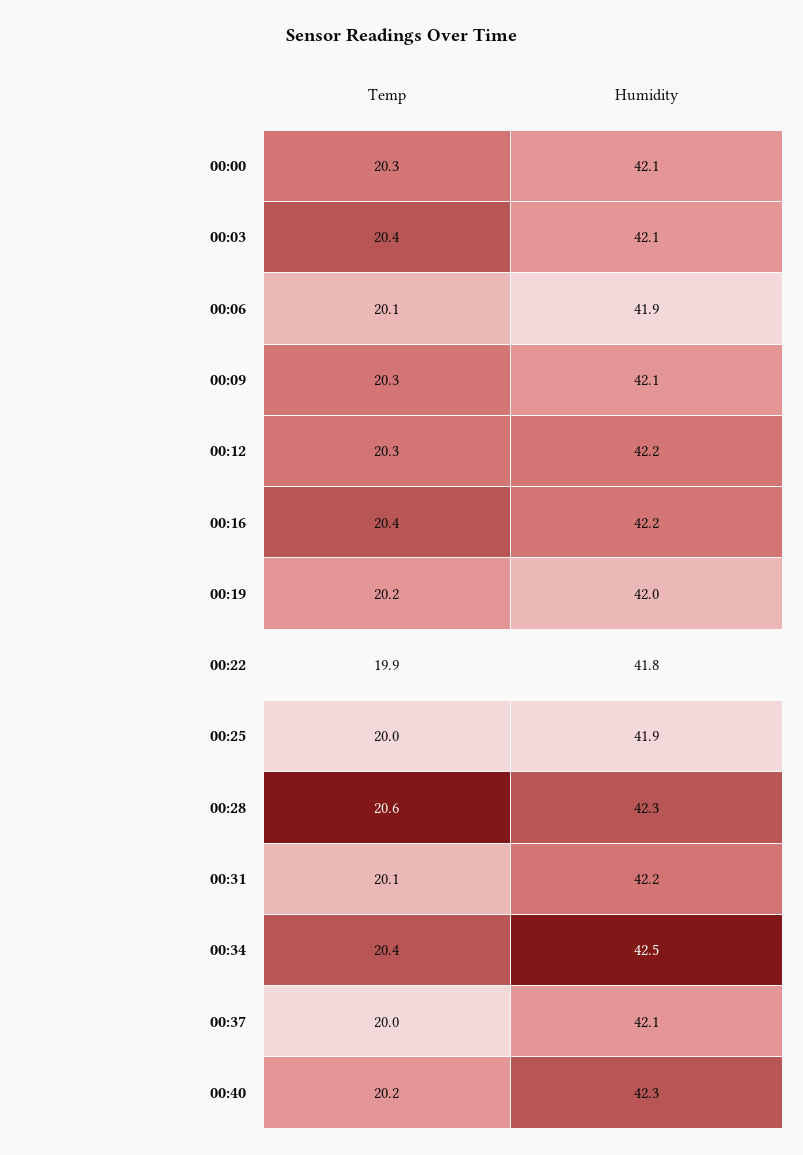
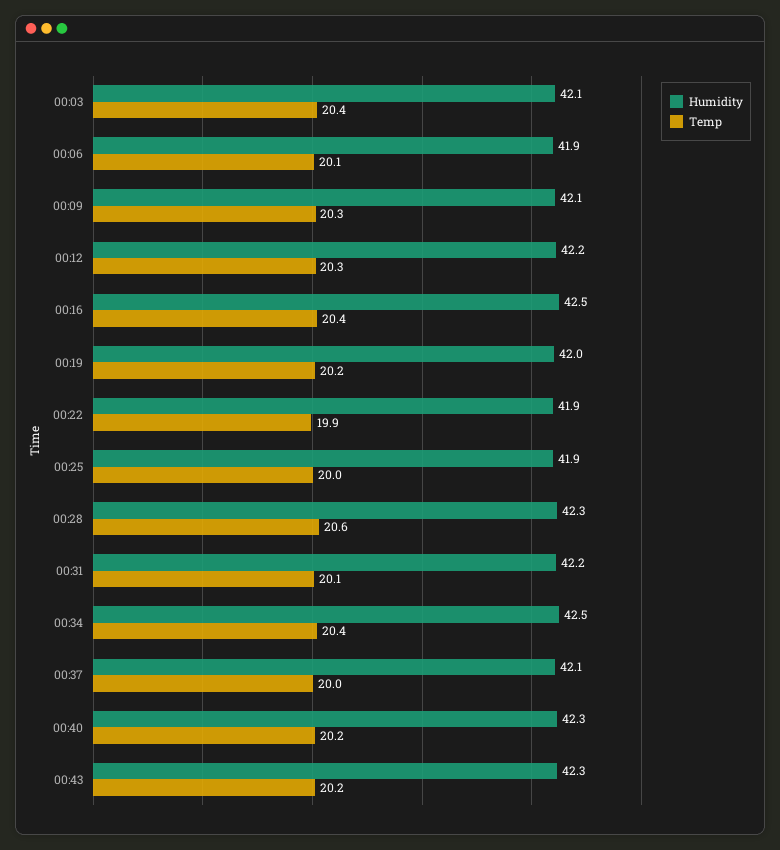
Temp, 00:00: 20.3 -> none
Humidity, 00:00: 42.1 -> none
Humidity, 00:16: 42.2 -> 42.5
Humidity, 00:22: 41.8 -> 41.9
Humidity, 00:43: none -> 42.3
Temp, 00:43: none -> 20.2

